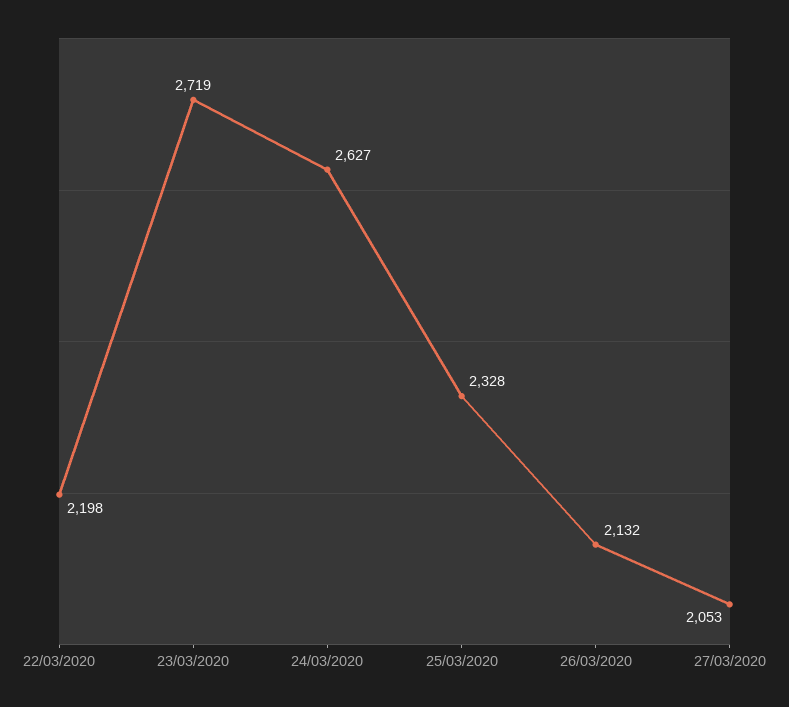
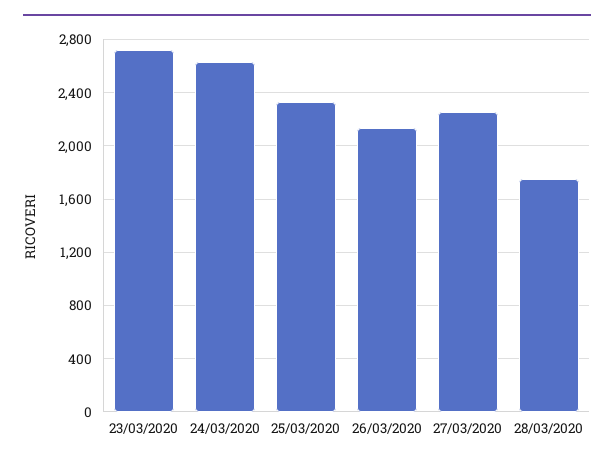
22/03/2020: 2198 -> none
27/03/2020: 2053 -> 2250
28/03/2020: none -> 1750

